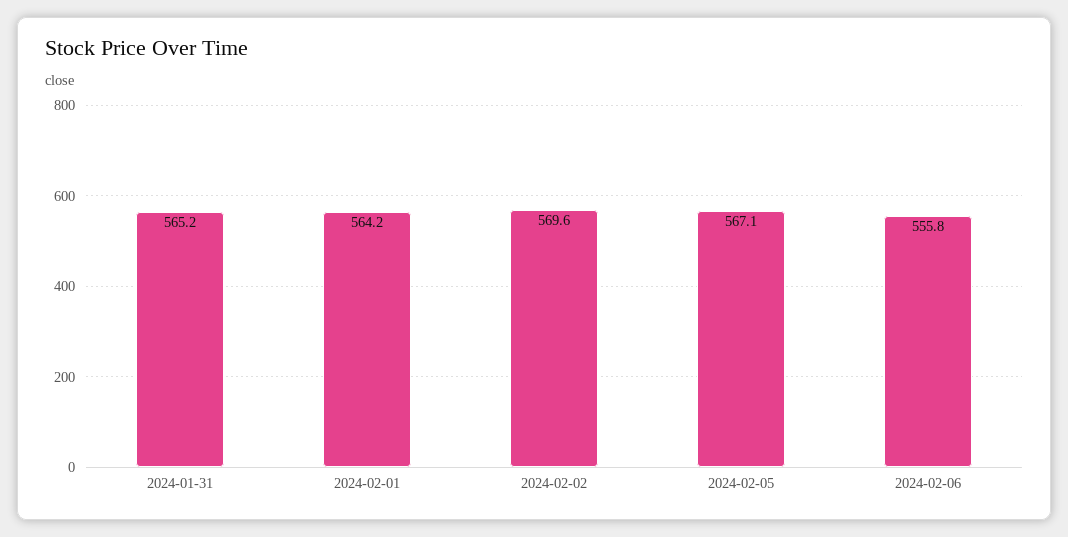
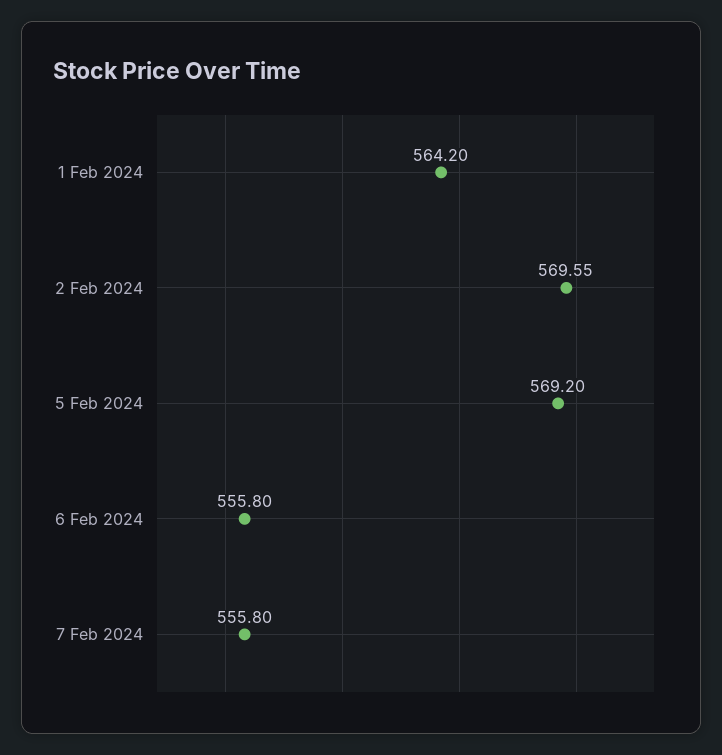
2024-01-31: 565.2 -> none
2024-02-05: 567.1 -> 569.2
7 Feb 2024: none -> 555.8

